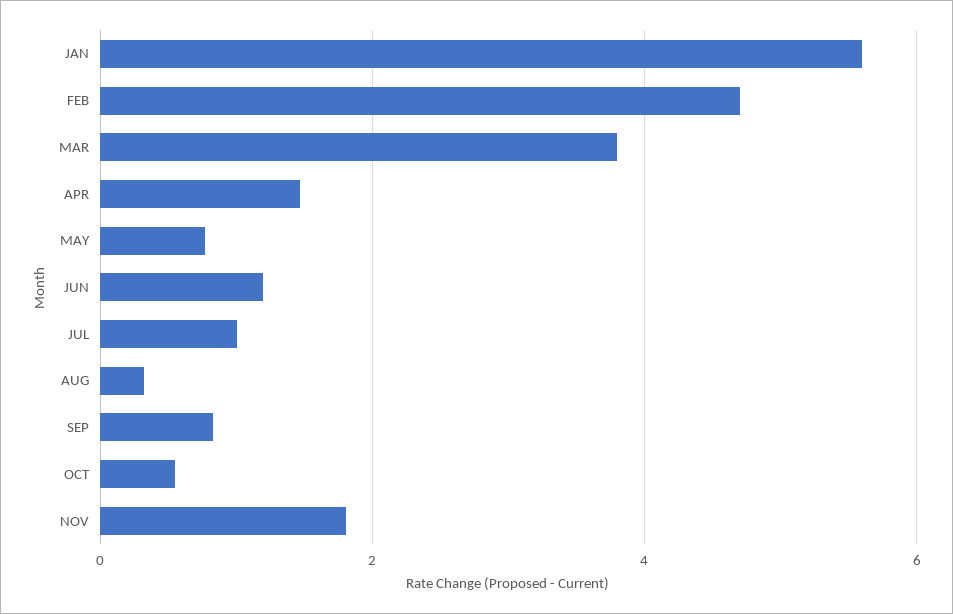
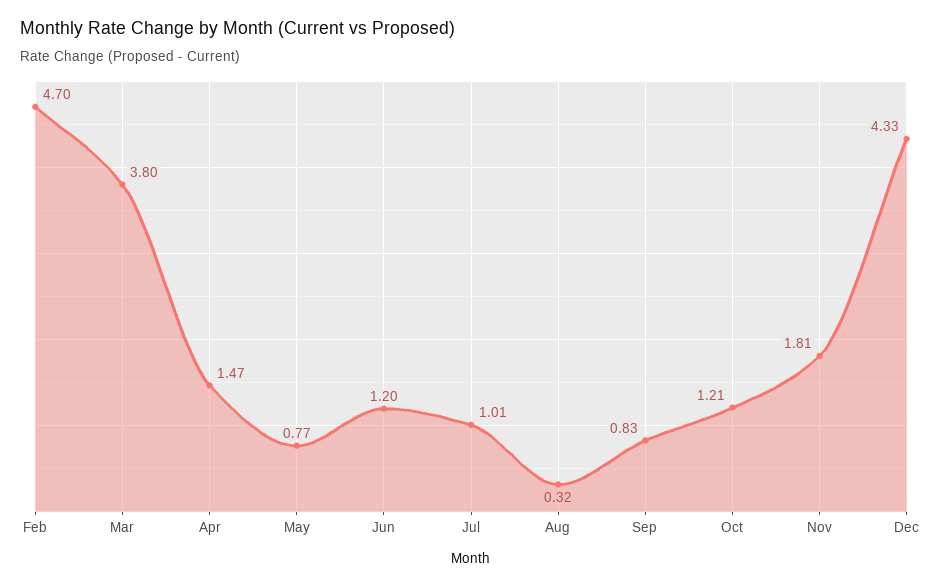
JAN: 5.6 -> none
OCT: 0.6 -> 1.21
Dec: none -> 4.33

